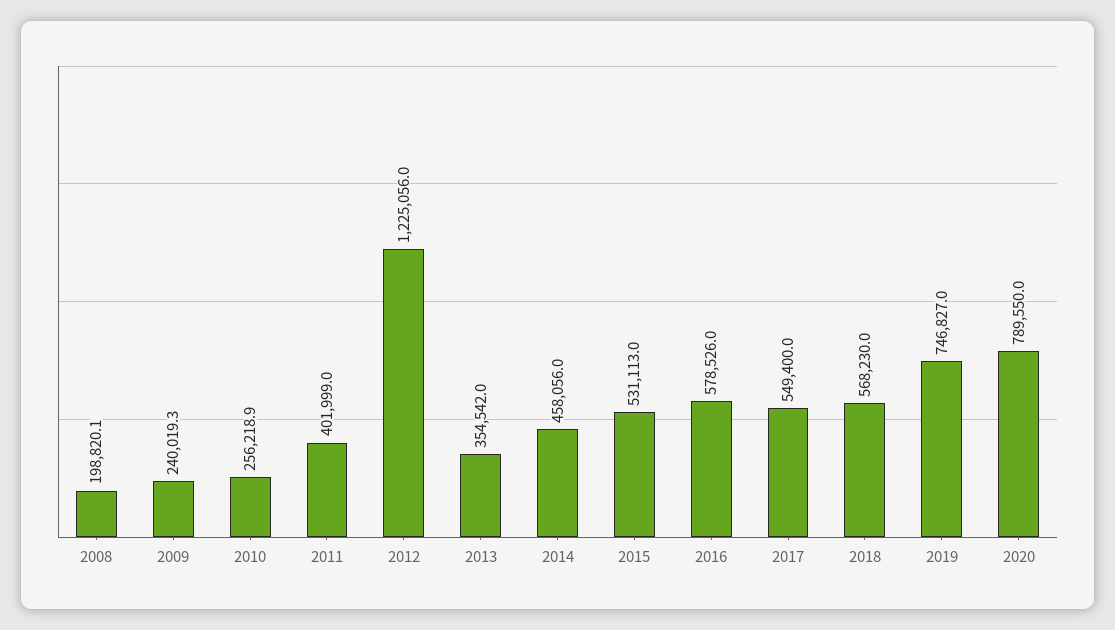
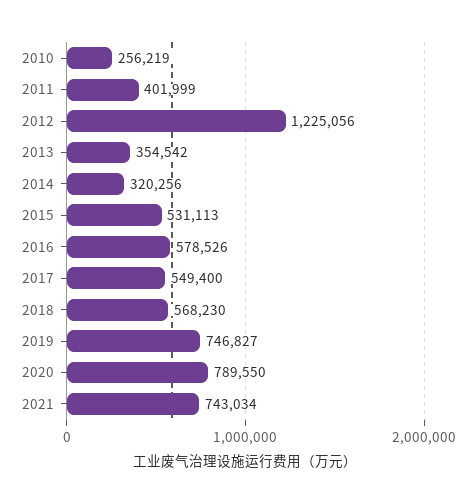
2008: 198820.1 -> none
2009: 240019.3 -> none
2014: 458056 -> 320256
2021: none -> 743034

